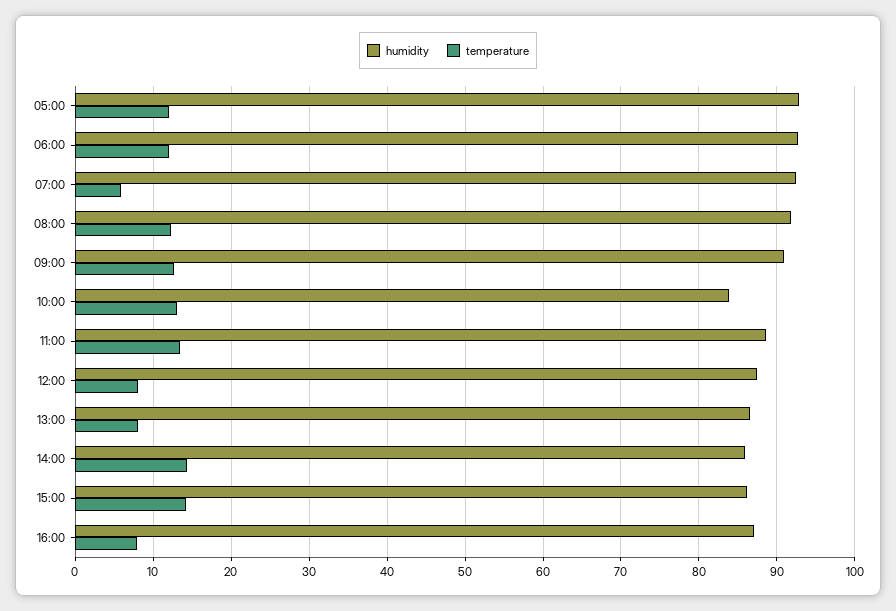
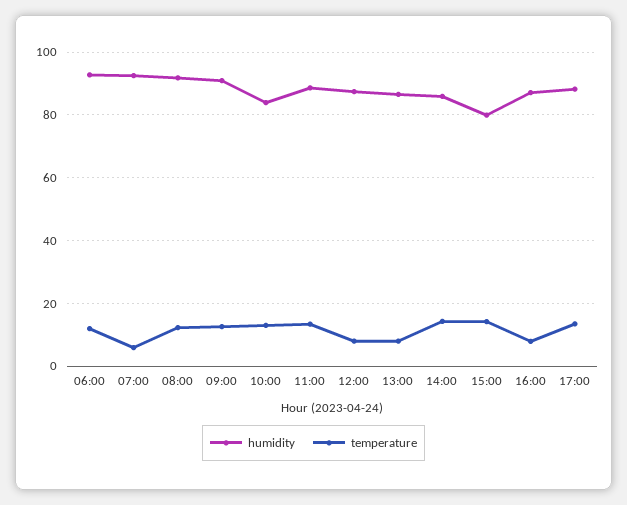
humidity, 05:00: 93 -> none
temperature, 05:00: 12 -> none
humidity, 15:00: 86 -> 80
humidity, 17:00: none -> 88
temperature, 17:00: none -> 14

